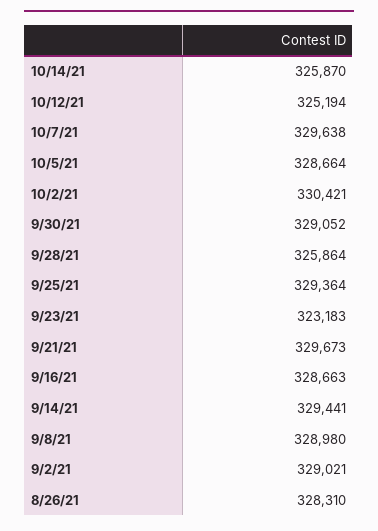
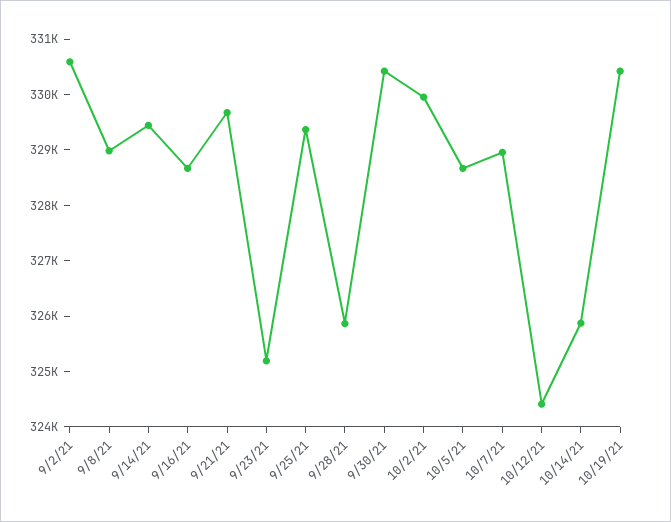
10/12/21: 325194 -> 324400
10/7/21: 329638 -> 329000
10/2/21: 330421 -> 330000
9/30/21: 329052 -> 330400
9/23/21: 323183 -> 325200
9/2/21: 329021 -> 330600
8/26/21: 328310 -> none
10/19/21: none -> 330400

